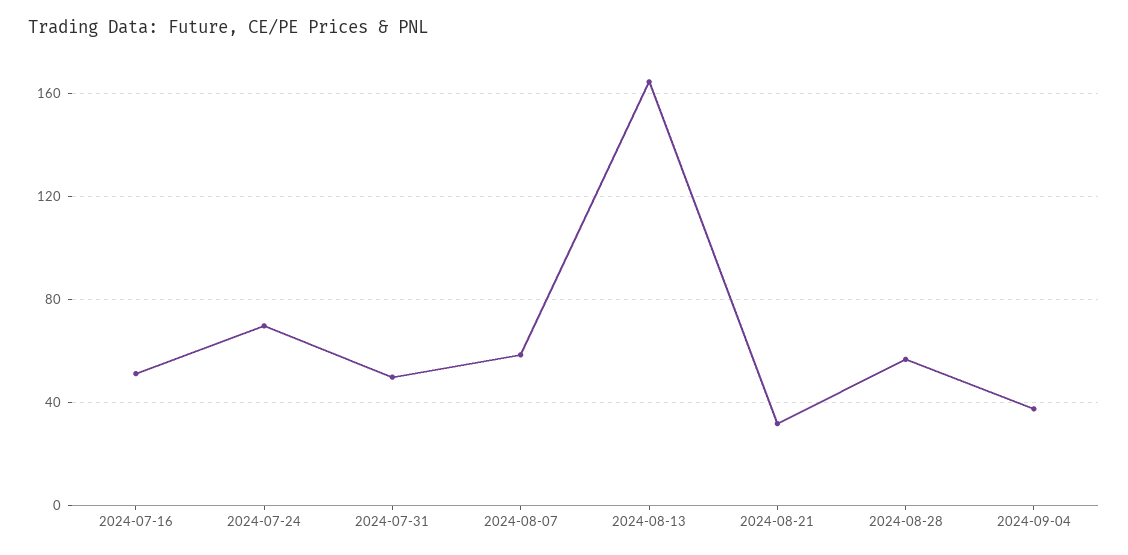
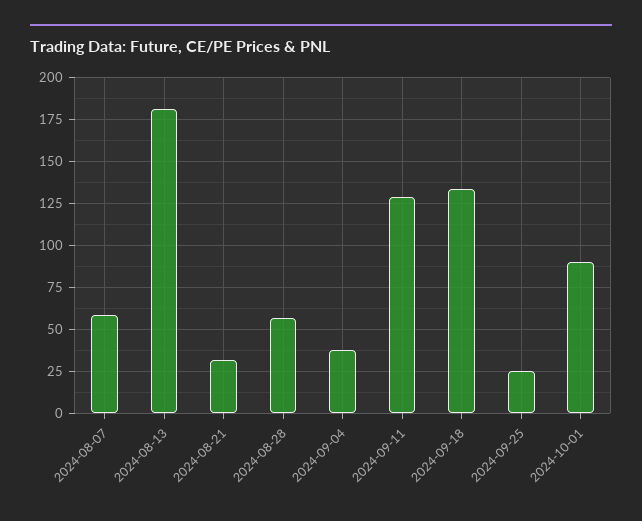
2024-07-16: 50 -> none
2024-07-24: 70 -> none
2024-07-31: 50 -> none
2024-08-13: 165 -> 180
2024-09-11: none -> 130
2024-09-18: none -> 135
2024-09-25: none -> 25
2024-10-01: none -> 90

